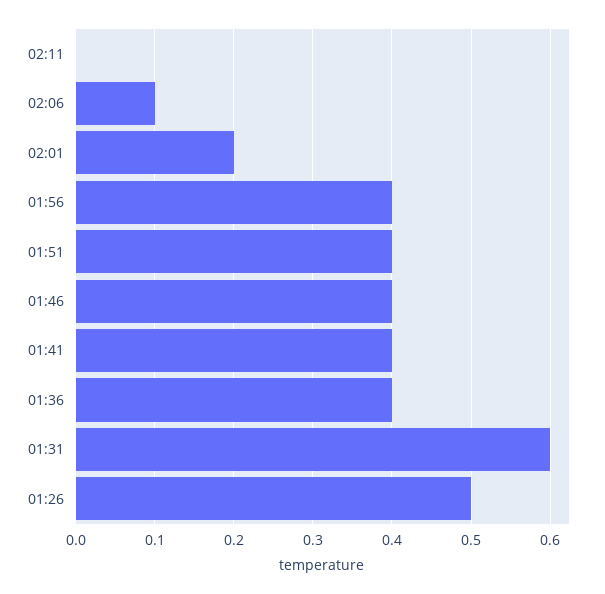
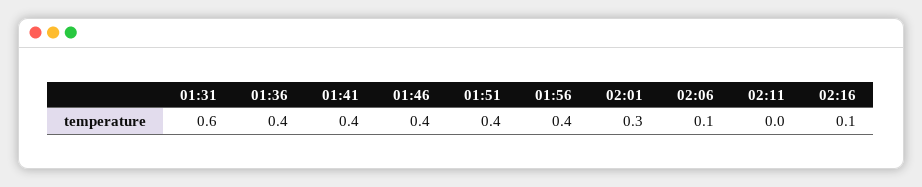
02:01: 0.2 -> 0.3
01:26: 0.5 -> none
02:16: none -> 0.1

